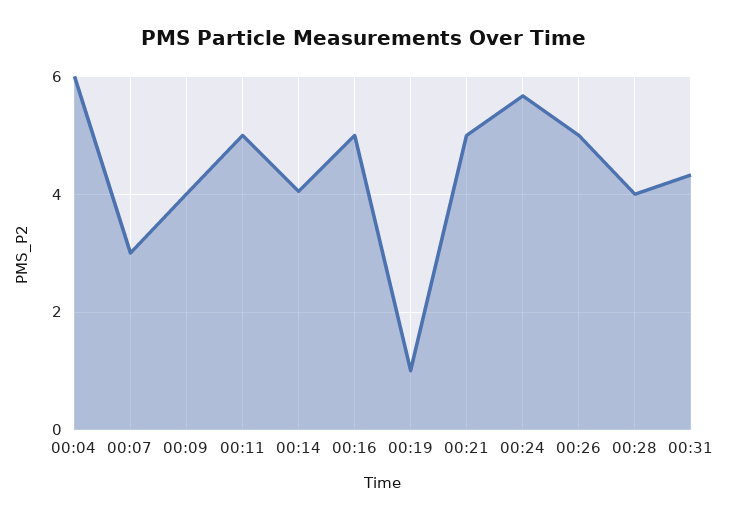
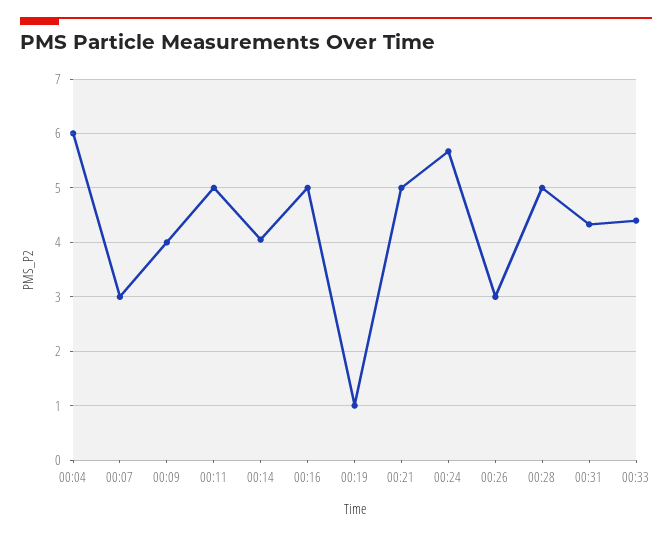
00:26: 5 -> 3
00:28: 4 -> 5
00:33: none -> 4.4

